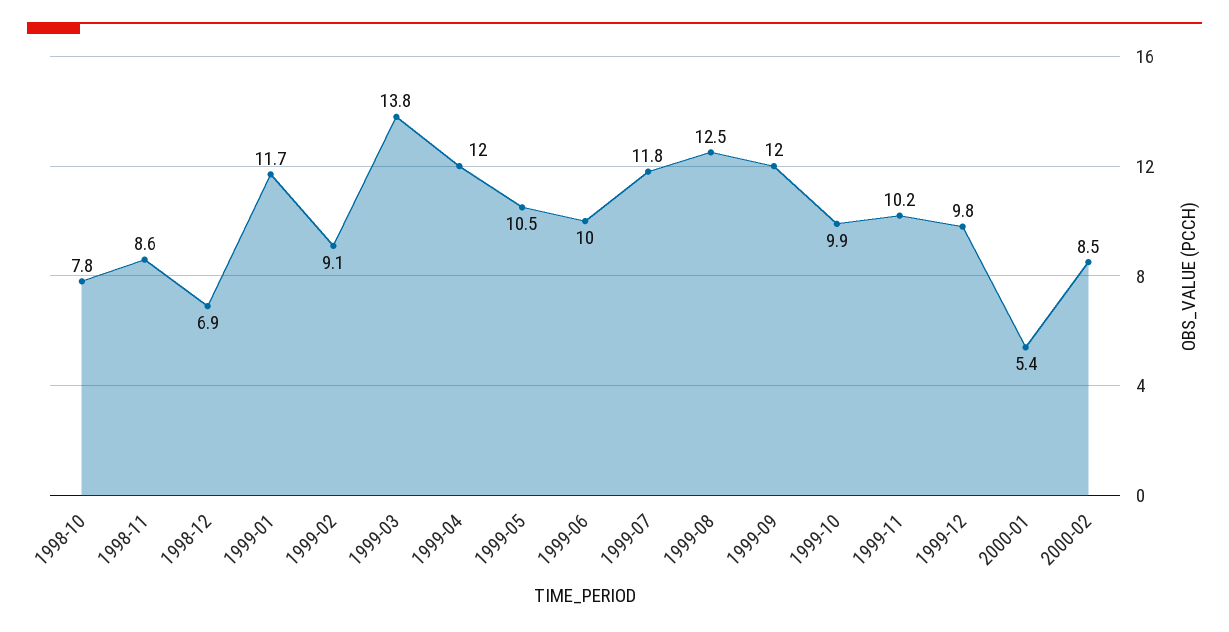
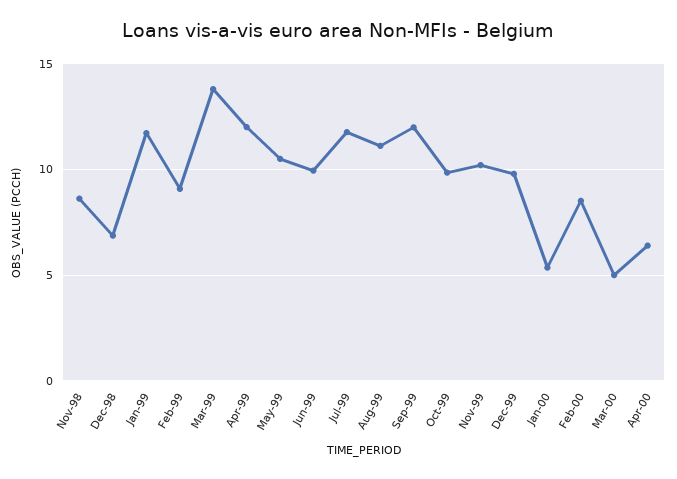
1998-10: 7.8 -> none
1999-08: 12.5 -> 11
Mar-00: none -> 5
Apr-00: none -> 6.5

